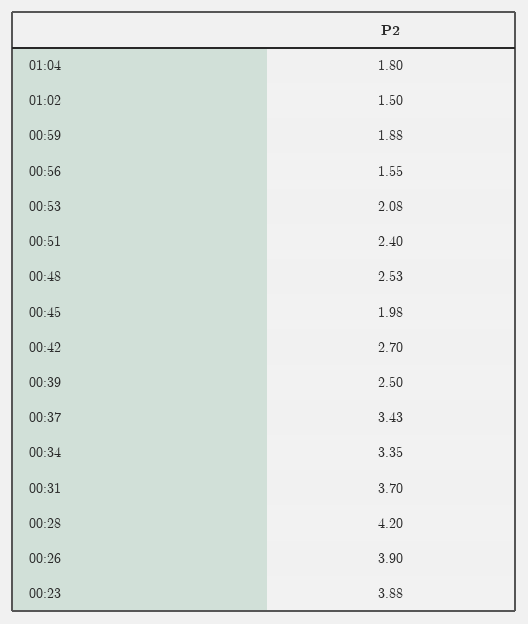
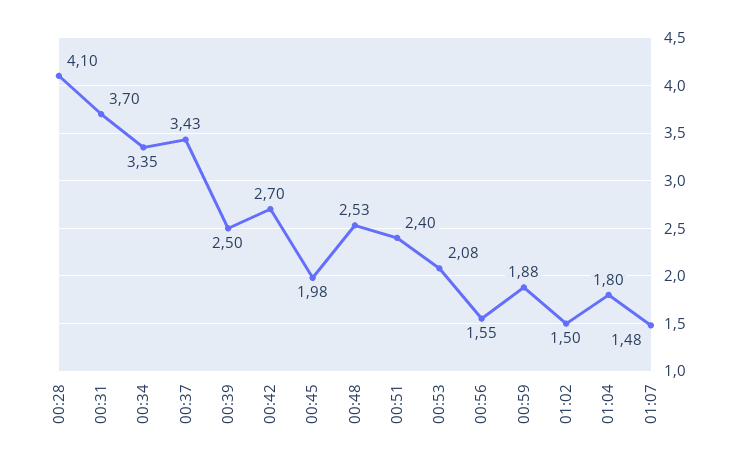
00:28: 4.2 -> 4.1
00:26: 3.9 -> none
00:23: 3.88 -> none
01:07: none -> 1.48

